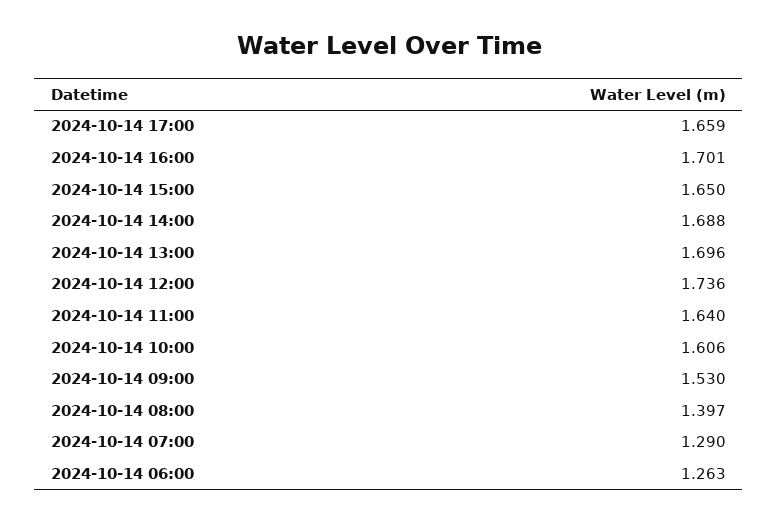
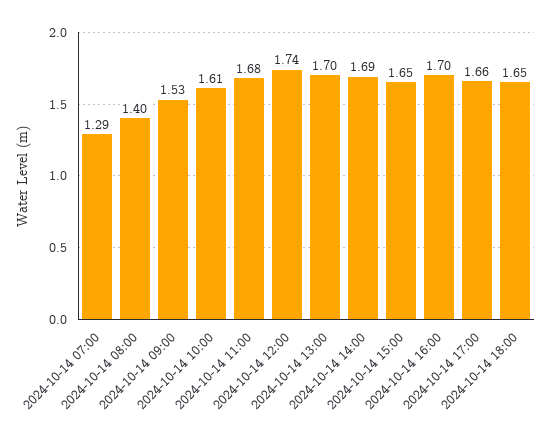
2024-10-14 11:00: 1.64 -> 1.68
2024-10-14 06:00: 1.263 -> none
2024-10-14 18:00: none -> 1.65

